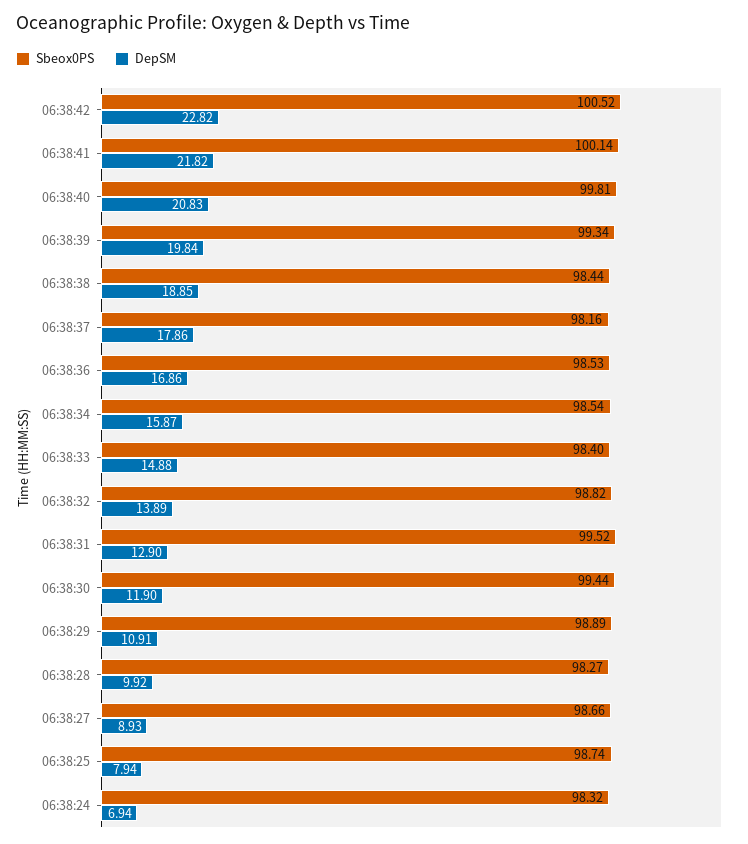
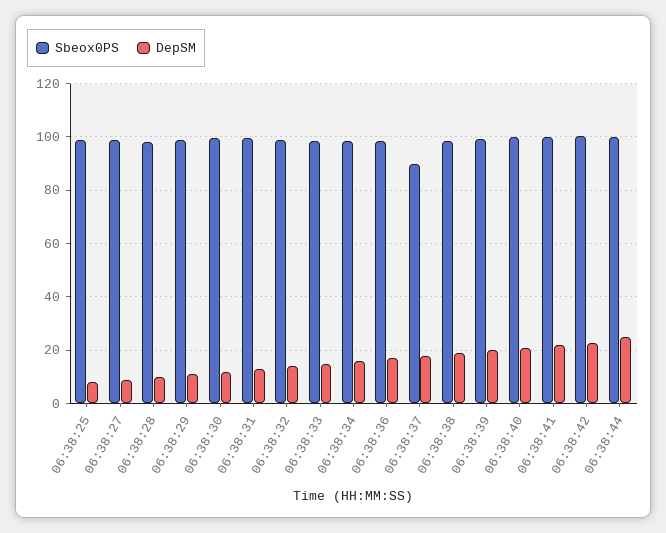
Sbeox0PS, 06:38:37: 98.16 -> 90
Sbeox0PS, 06:38:24: 98.32 -> none
DepSM, 06:38:24: 6.94 -> none
Sbeox0PS, 06:38:44: none -> 100
DepSM, 06:38:44: none -> 25

